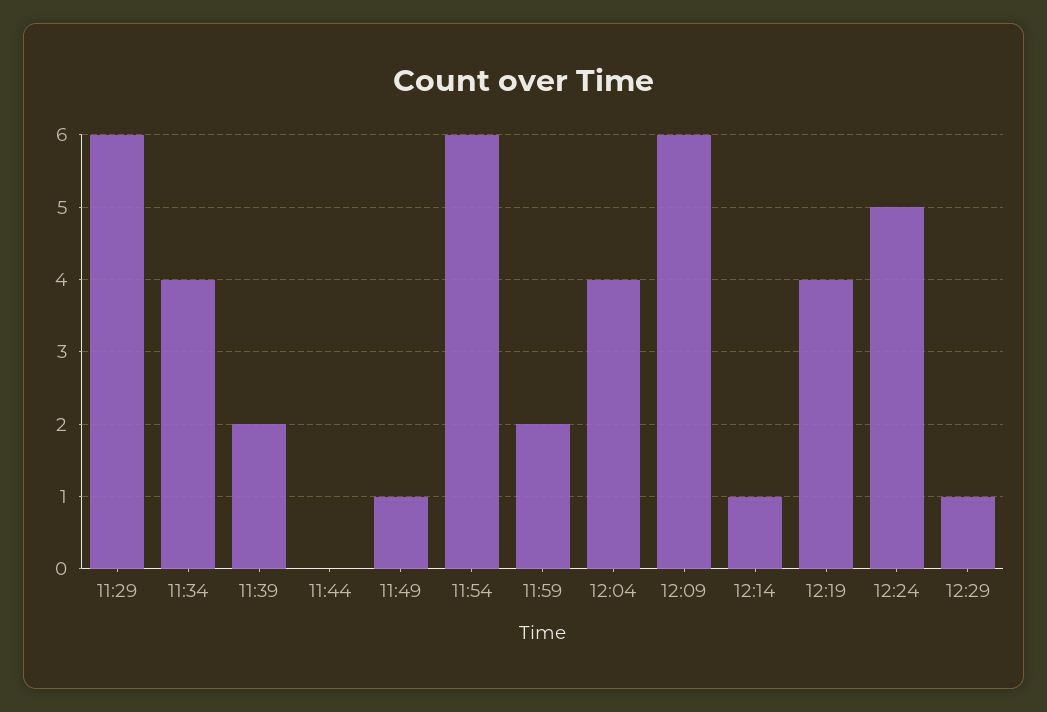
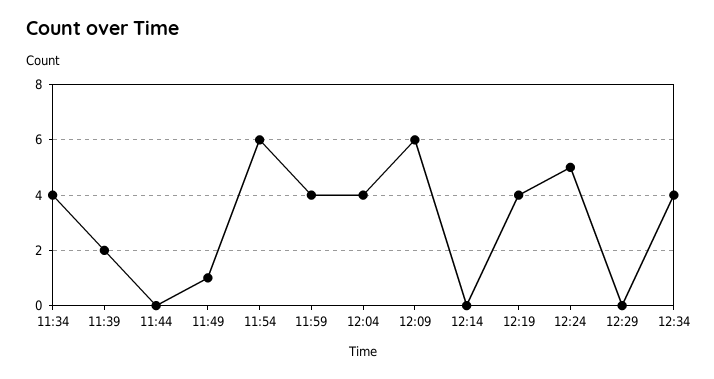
11:29: 6 -> none
11:59: 2 -> 4
12:14: 1 -> 0
12:29: 1 -> 0
12:34: none -> 4

